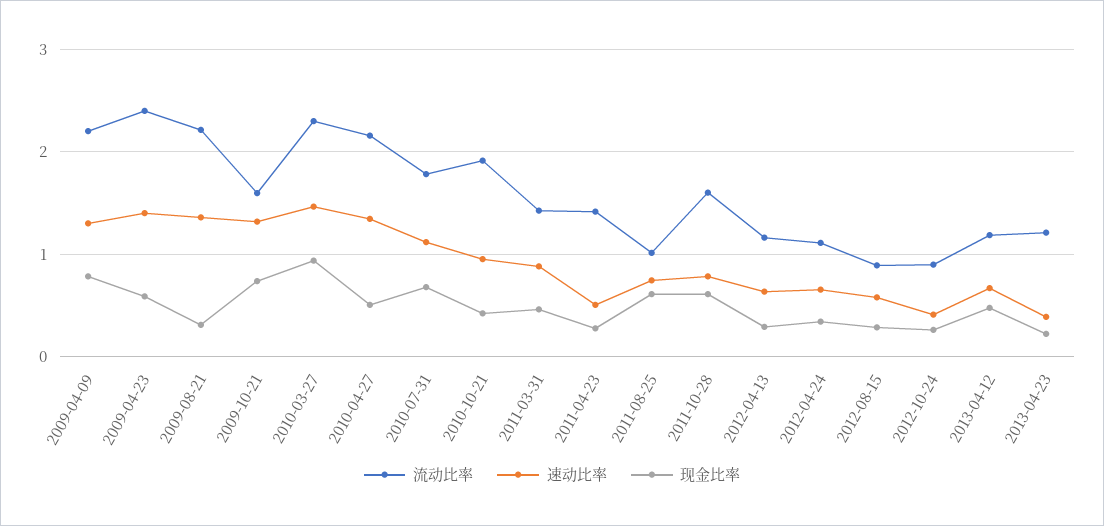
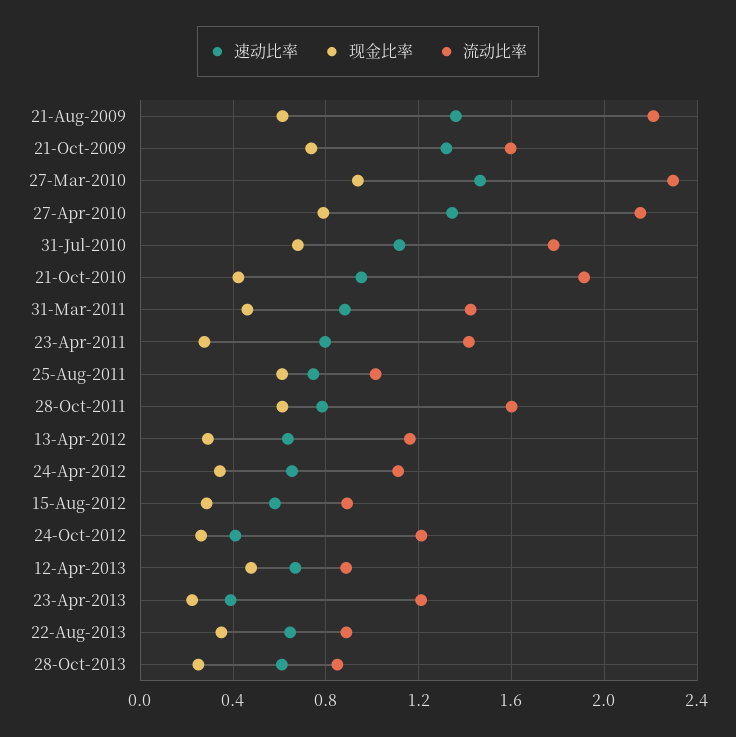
流动比率, 2009-04-09: 2.2 -> none
速动比率, 2009-04-09: 1.3 -> none
现金比率, 2009-04-09: 0.8 -> none
流动比率, 2009-04-23: 2.4 -> none
速动比率, 2009-04-23: 1.4 -> none
现金比率, 2009-04-23: 0.6 -> none
现金比率, 2009-08-21: 0.3 -> 0.6
现金比率, 2010-04-27: 0.5 -> 0.8
速动比率, 2011-04-23: 0.5 -> 0.8
流动比率, 2012-10-24: 0.9 -> 1.2
流动比率, 2013-04-12: 1.2 -> 0.9
速动比率, 22-Aug-2013: none -> 0.65
现金比率, 22-Aug-2013: none -> 0.35
流动比率, 22-Aug-2013: none -> 0.9
速动比率, 28-Oct-2013: none -> 0.6
现金比率, 28-Oct-2013: none -> 0.25
流动比率, 28-Oct-2013: none -> 0.85

